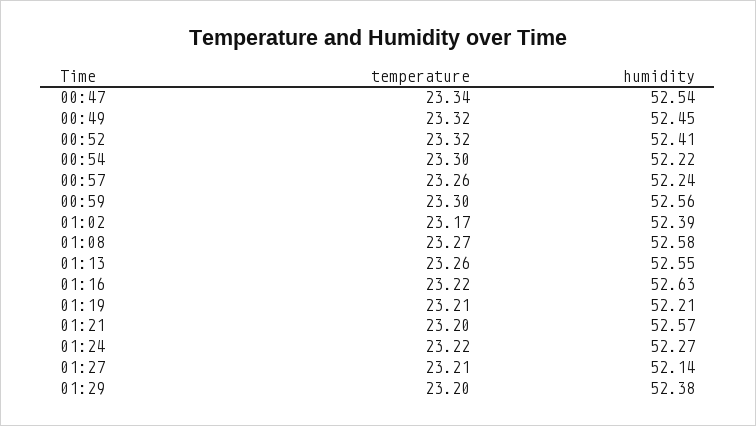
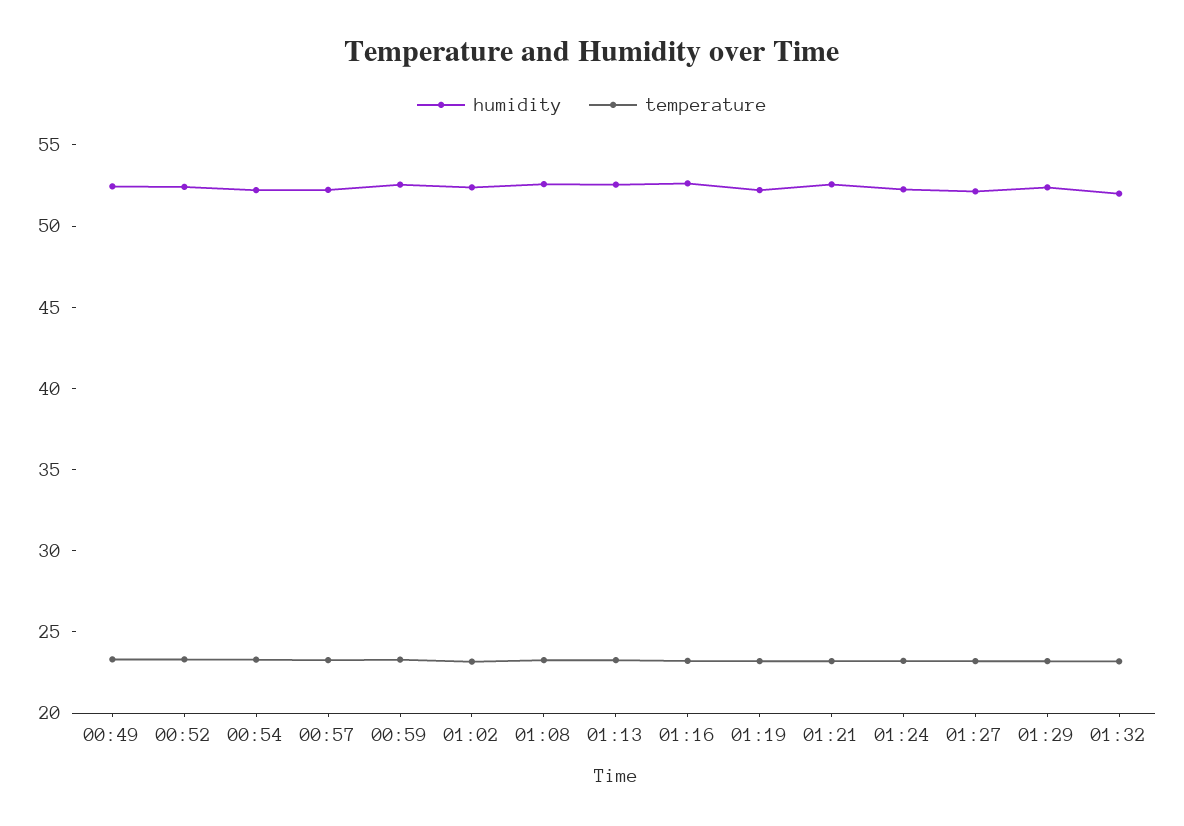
temperature, 00:47: 23.34 -> none
humidity, 00:47: 52.54 -> none
humidity, 01:32: none -> 52
temperature, 01:32: none -> 23

